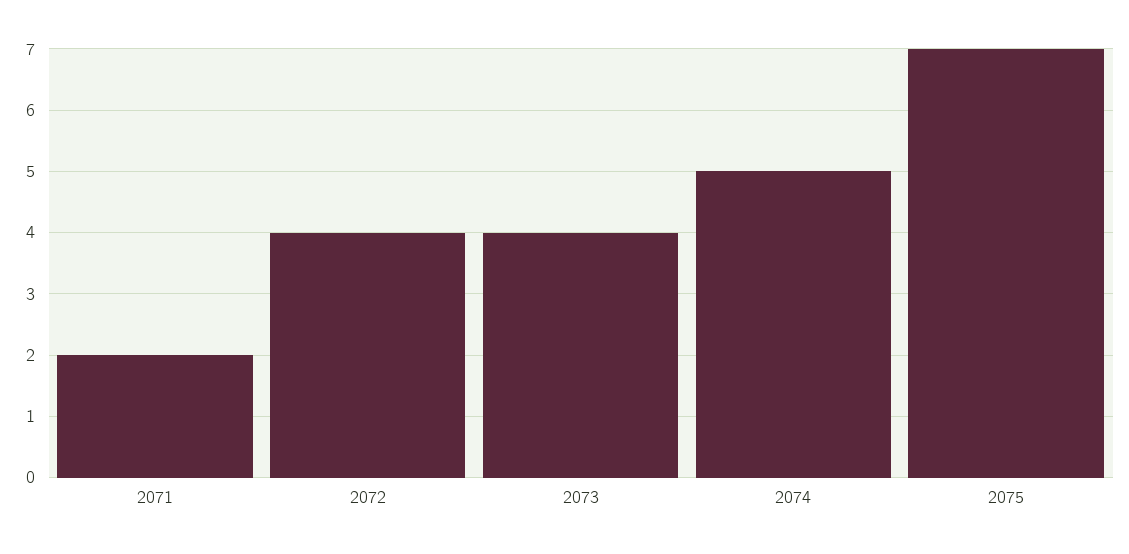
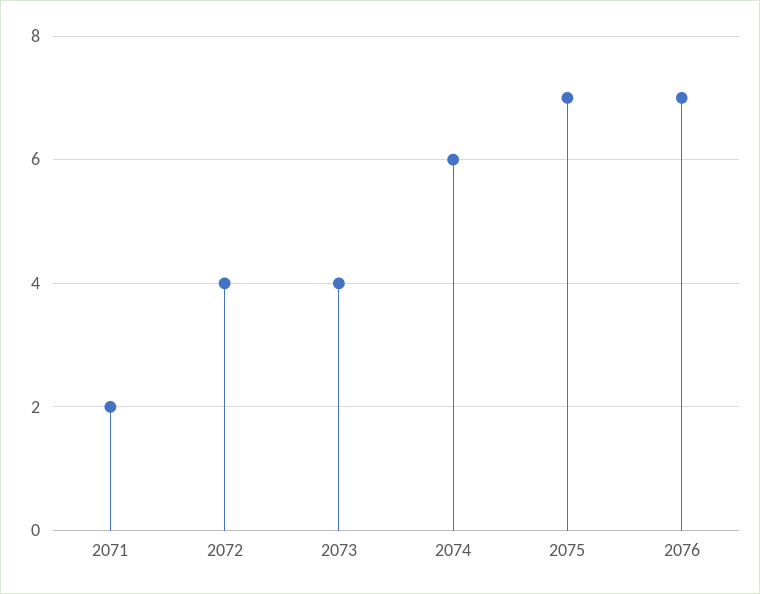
2074: 5 -> 6
2076: none -> 7

